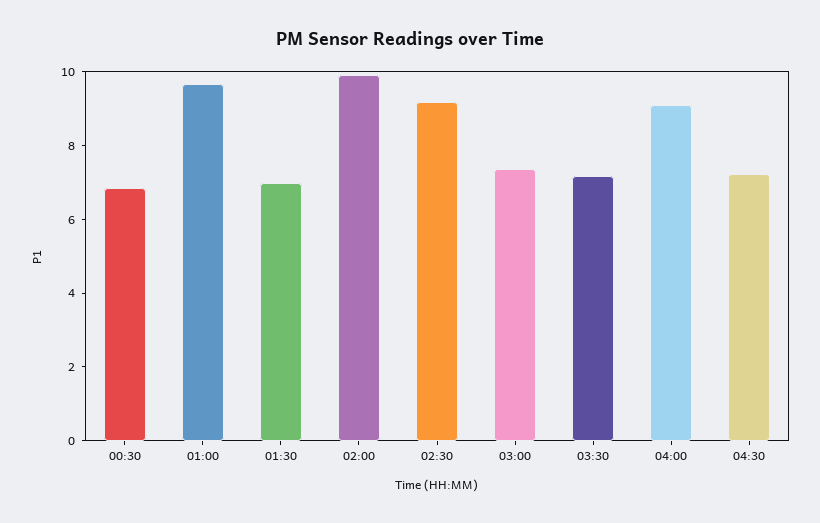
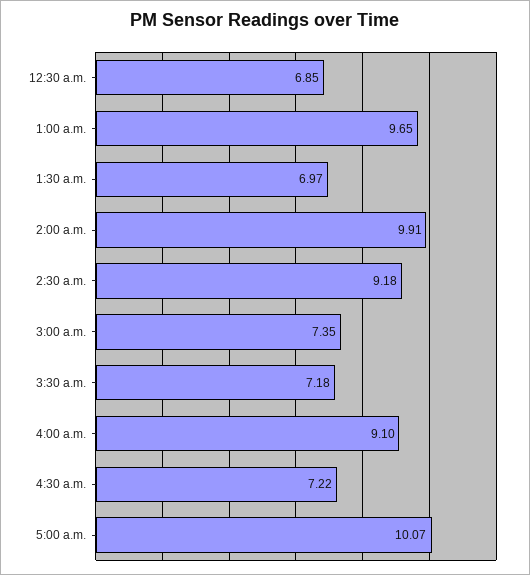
5:00 a.m.: none -> 10.07

